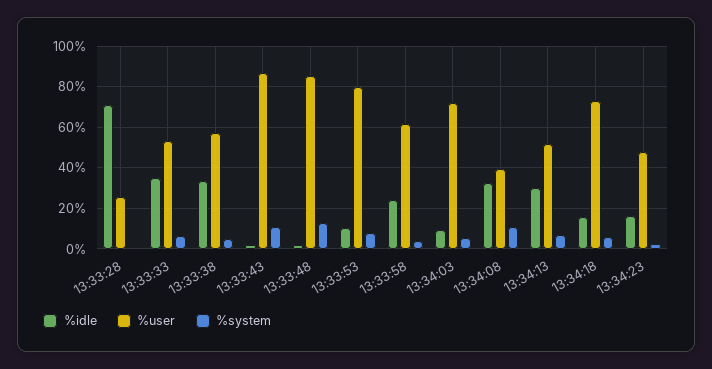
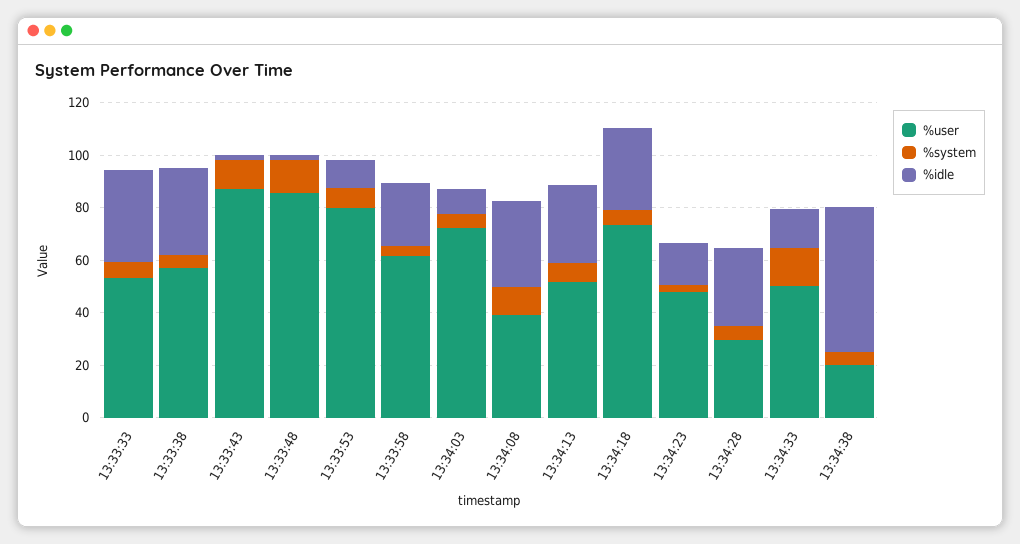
%idle, 13:33:28: 70 -> none
%user, 13:33:28: 25 -> none
%system, 13:33:28: 0 -> none
%idle, 13:34:18: 15 -> 30
%user, 13:34:28: none -> 30
%system, 13:34:28: none -> 5
%idle, 13:34:28: none -> 30
%user, 13:34:33: none -> 50
%system, 13:34:33: none -> 15
%idle, 13:34:33: none -> 15
%user, 13:34:38: none -> 20
%system, 13:34:38: none -> 5
%idle, 13:34:38: none -> 55

